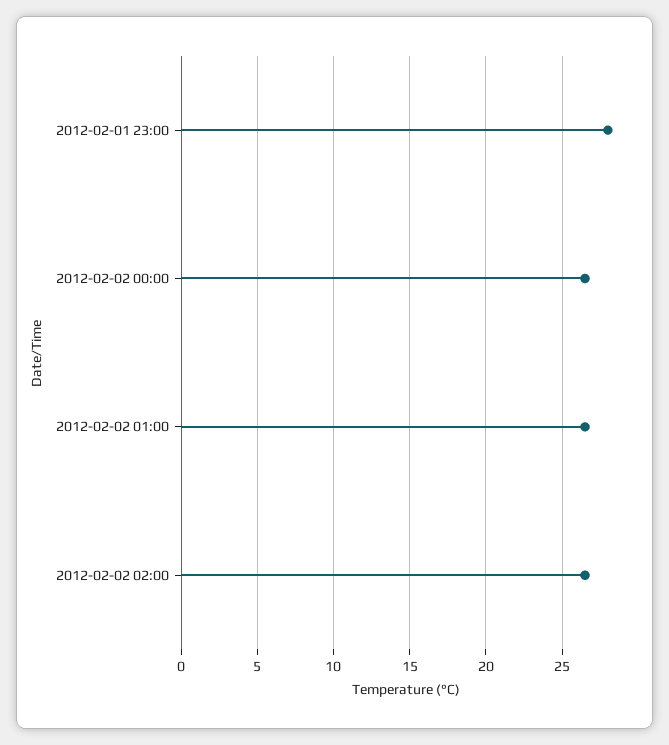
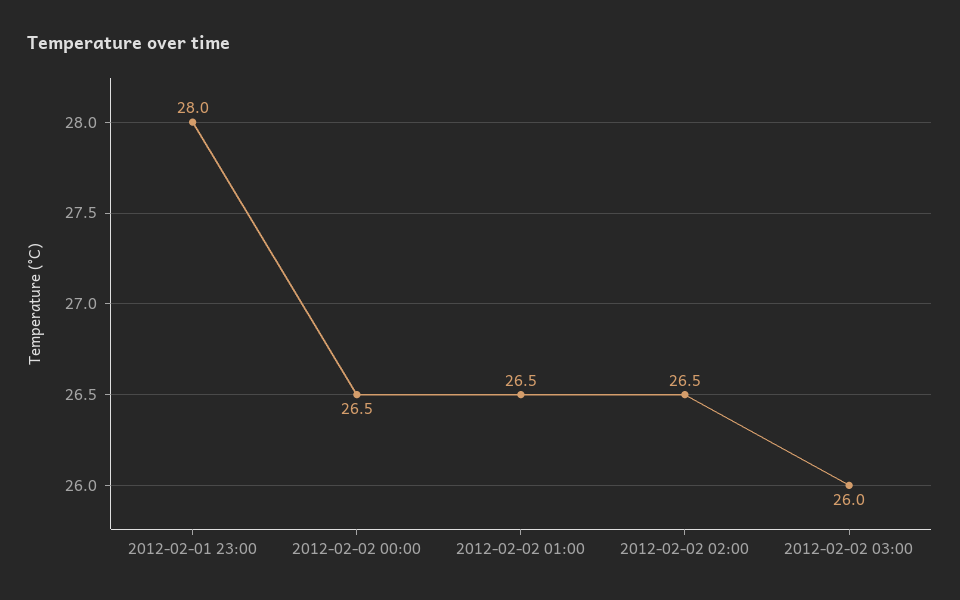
2012-02-02 03:00: none -> 26

